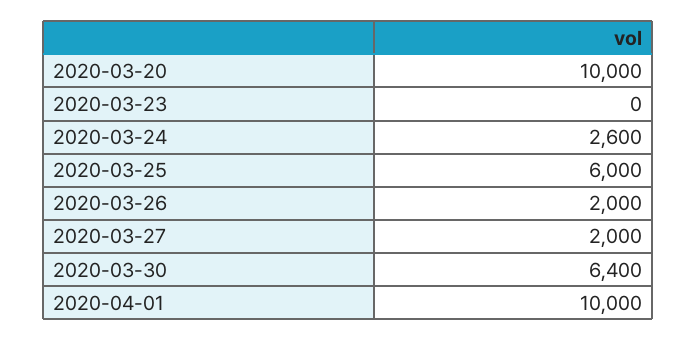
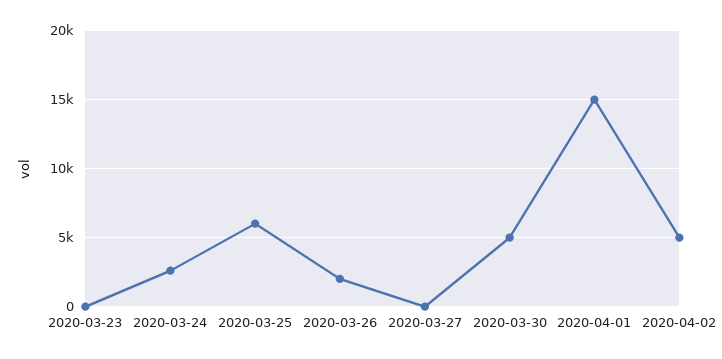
2020-03-20: 10000 -> none
2020-03-27: 2000 -> 0
2020-03-30: 6400 -> 5000
2020-04-01: 10000 -> 15000
2020-04-02: none -> 5000

